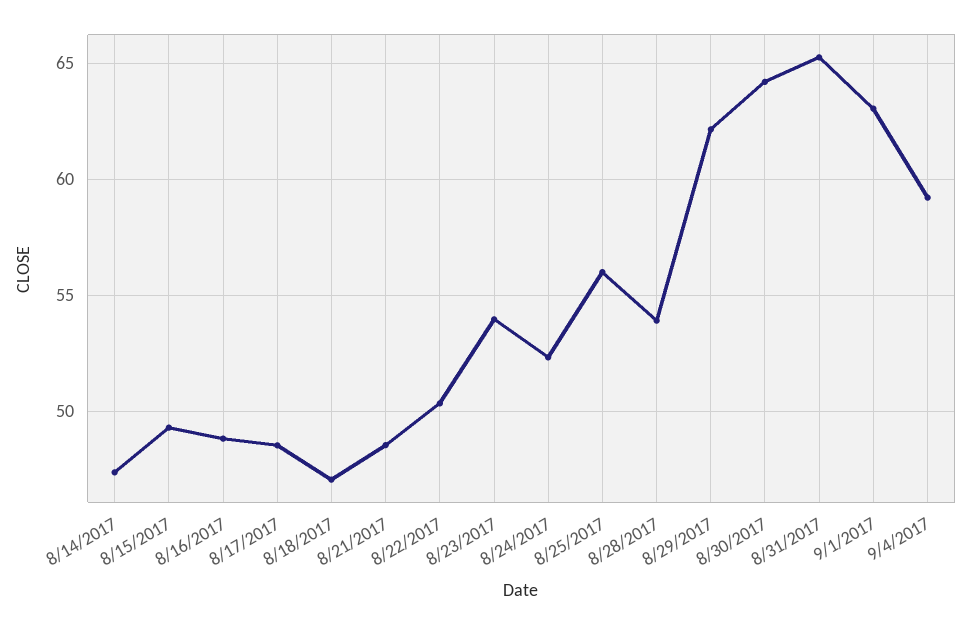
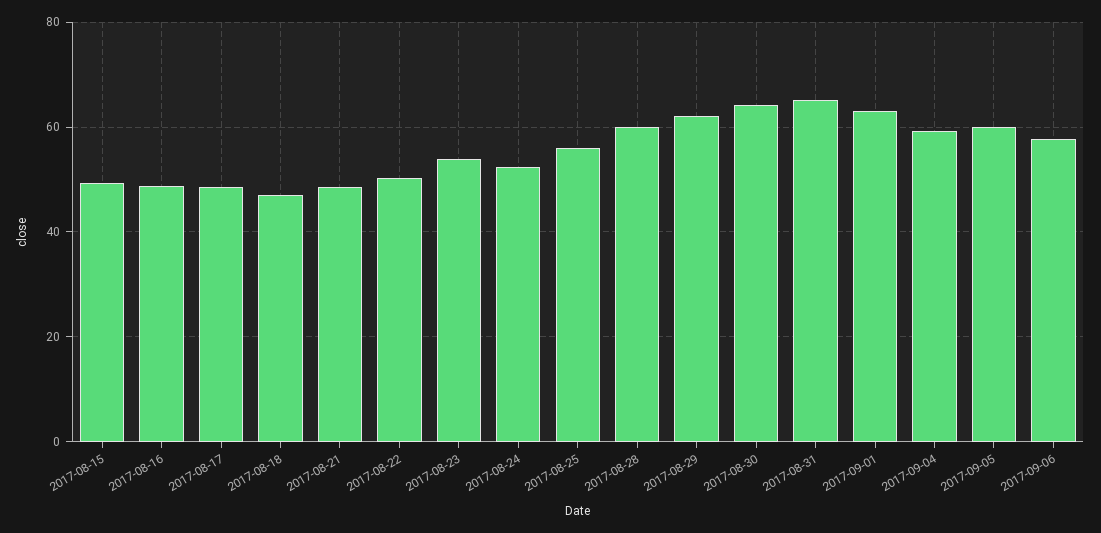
8/14/2017: 47.5 -> none
8/28/2017: 54 -> 60
2017-09-05: none -> 60
2017-09-06: none -> 58

